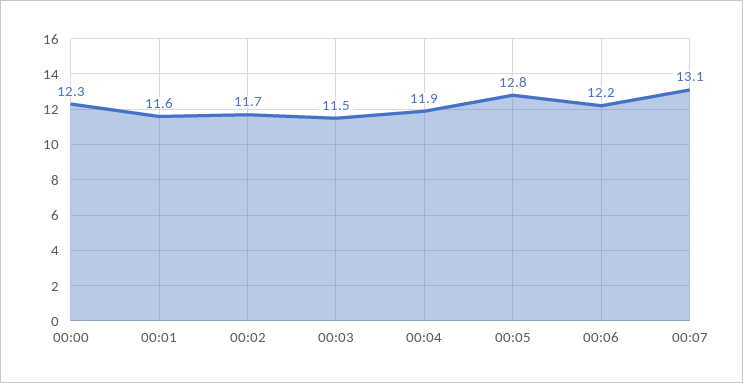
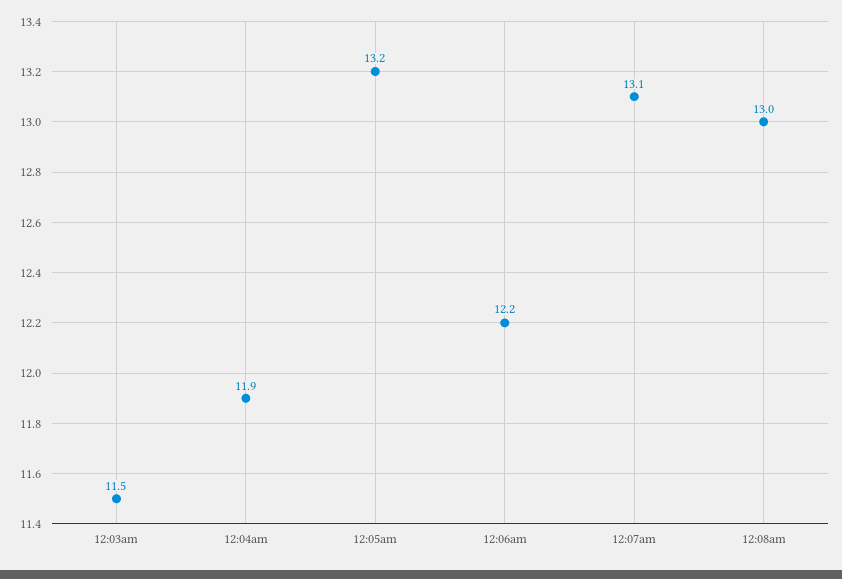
00:00: 12.3 -> none
00:01: 11.6 -> none
00:02: 11.7 -> none
00:05: 12.8 -> 13.2
12:08am: none -> 13

